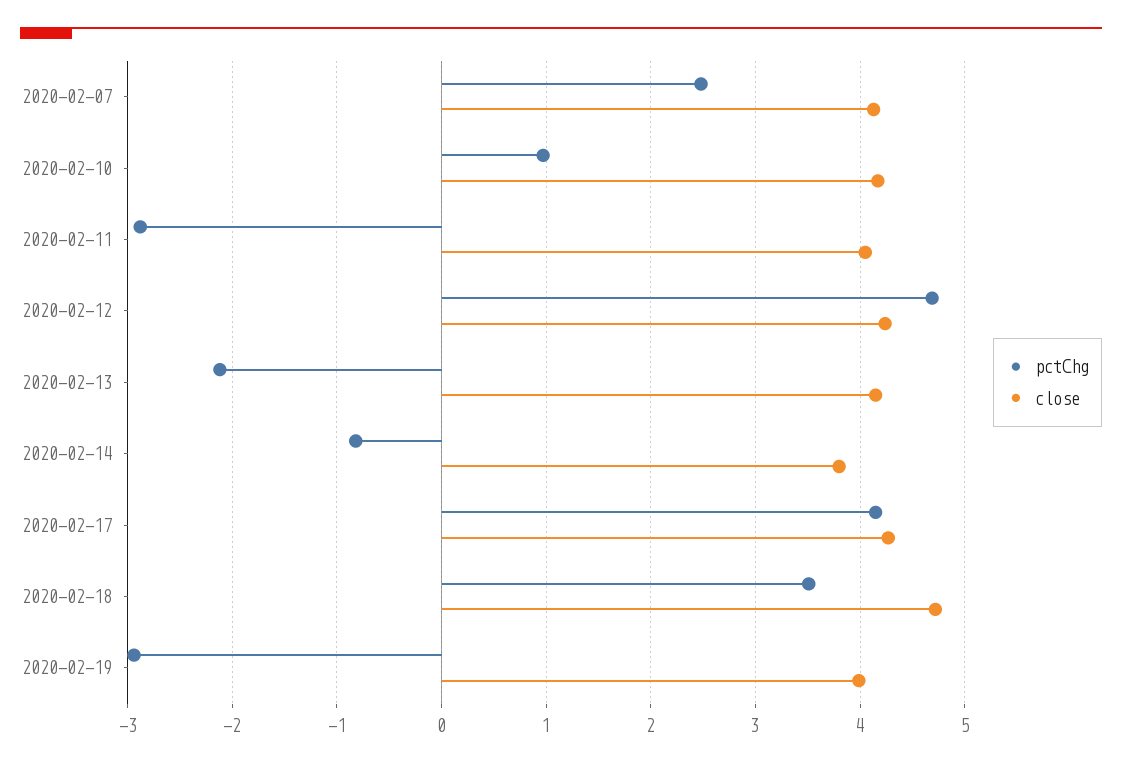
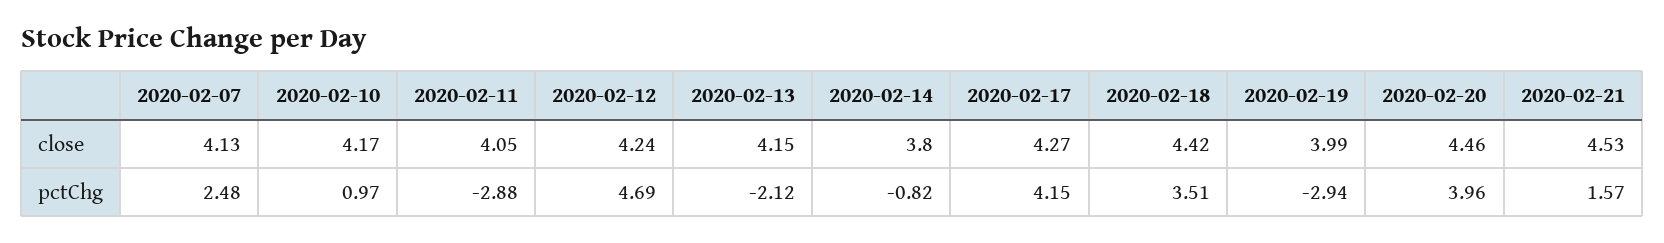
close, 2020-02-18: 4.7 -> 4.42
close, 2020-02-20: none -> 4.46
close, 2020-02-21: none -> 4.53
pctChg, 2020-02-20: none -> 3.96
pctChg, 2020-02-21: none -> 1.57

